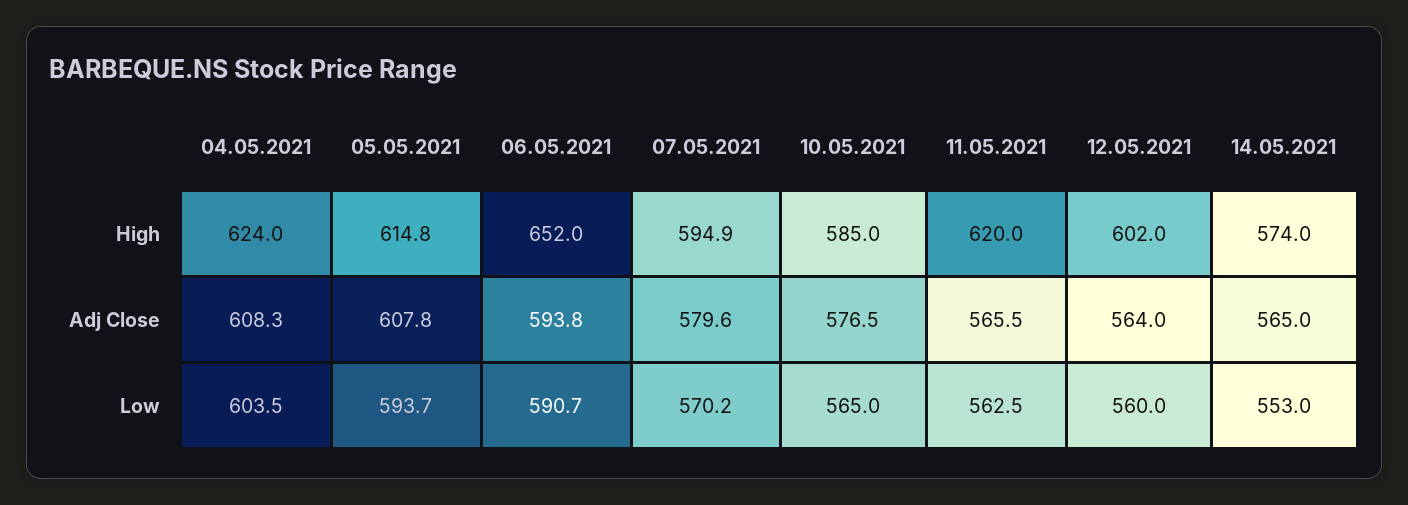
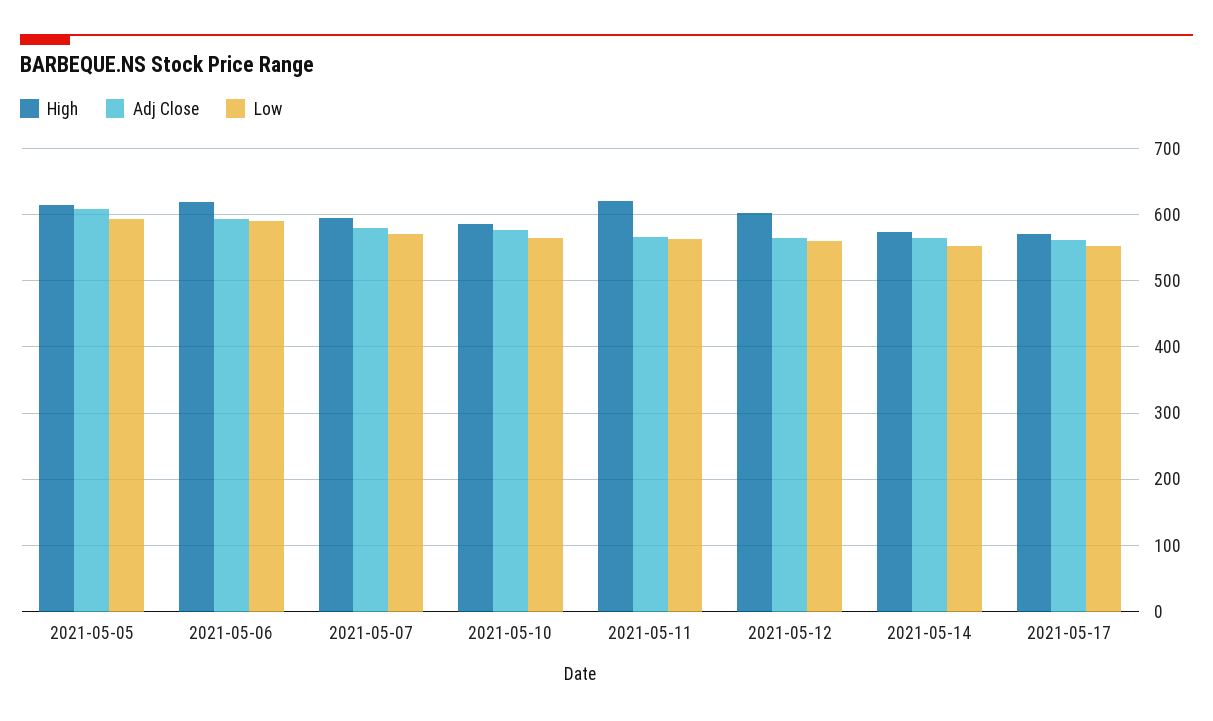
High, 04.05.2021: 624 -> none
High, 06.05.2021: 652 -> 620
Adj Close, 04.05.2021: 608.3 -> none
Low, 04.05.2021: 603.5 -> none
High, 2021-05-17: none -> 570
Adj Close, 2021-05-17: none -> 560
Low, 2021-05-17: none -> 550

